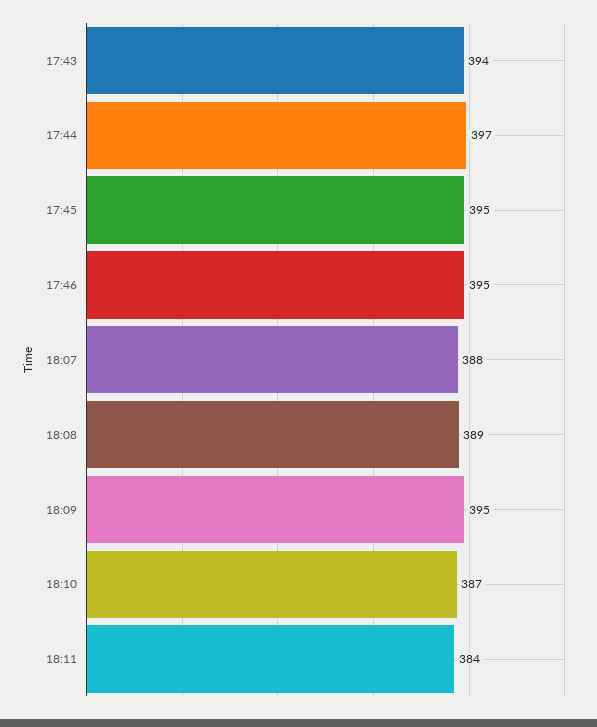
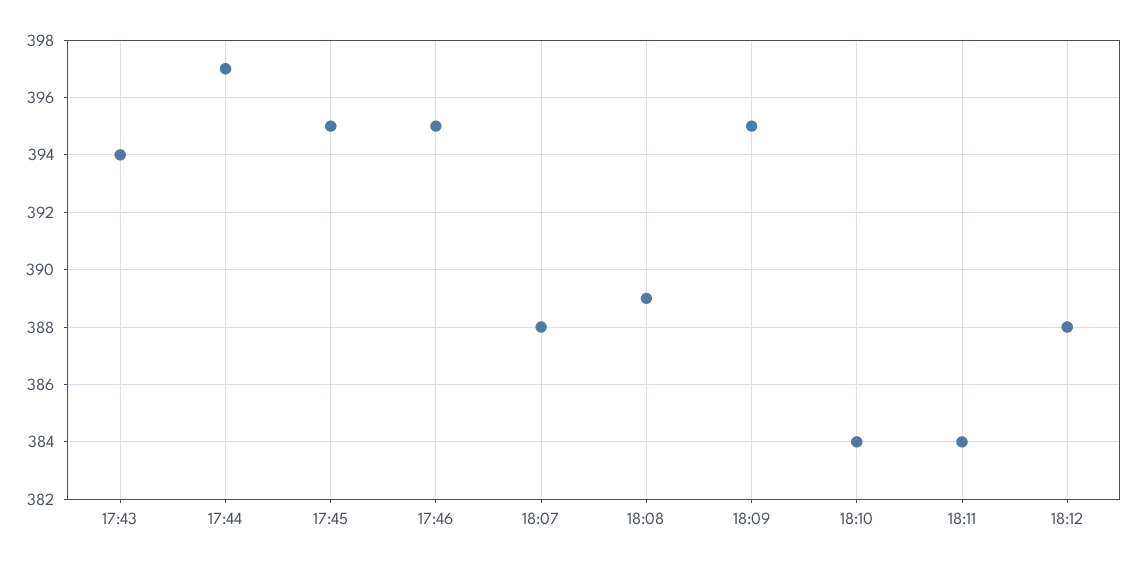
18:10: 387 -> 384
18:12: none -> 388

